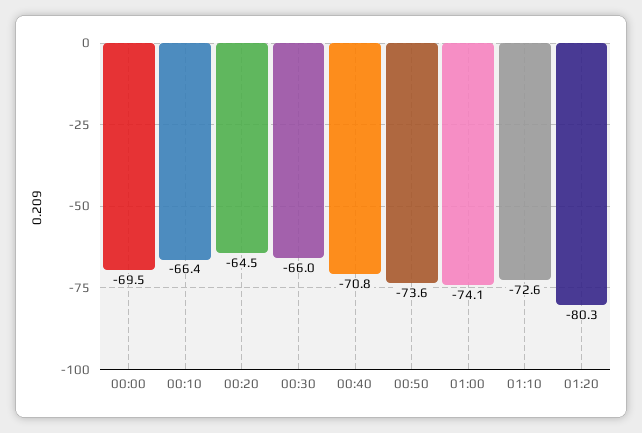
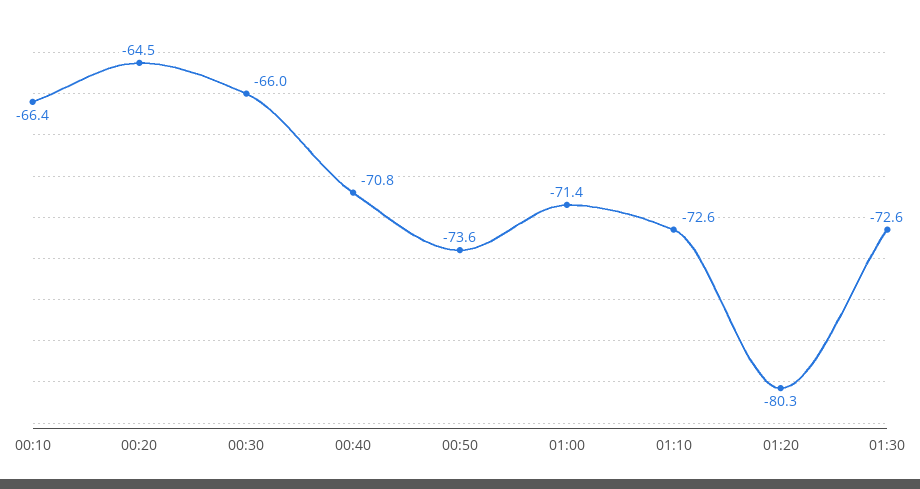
00:00: -69.5 -> none
01:00: -74.1 -> -71.4
01:30: none -> -72.6

